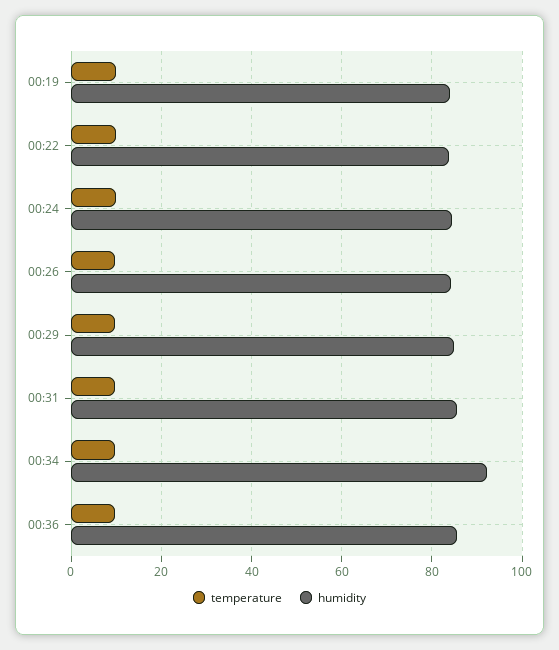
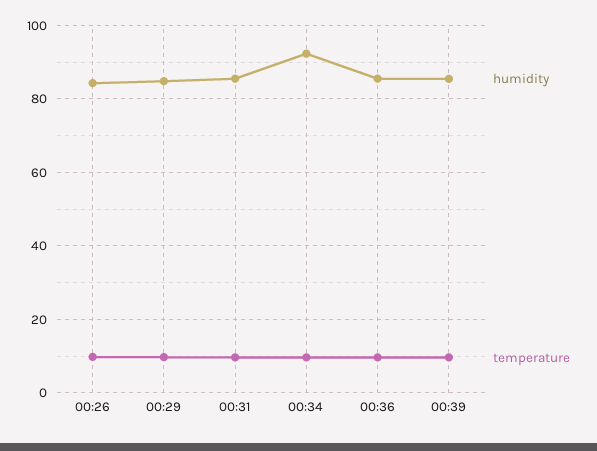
temperature, 00:19: 10 -> none
humidity, 00:19: 84 -> none
temperature, 00:22: 10 -> none
humidity, 00:22: 84 -> none
temperature, 00:24: 10 -> none
humidity, 00:24: 84 -> none
humidity, 00:39: none -> 86
temperature, 00:39: none -> 10

